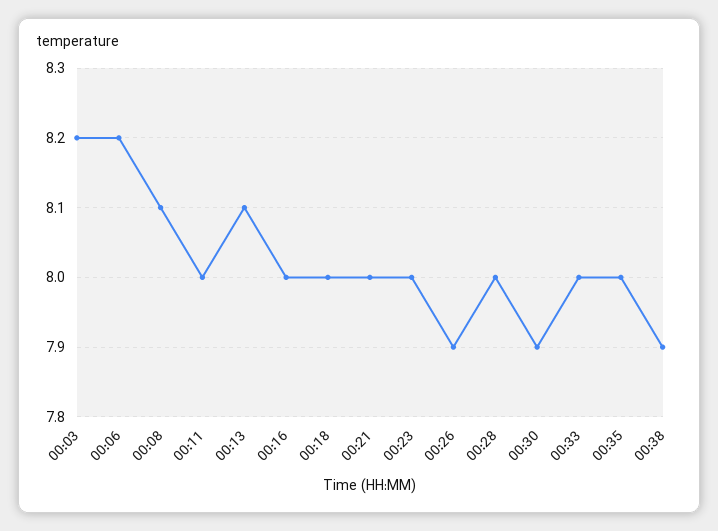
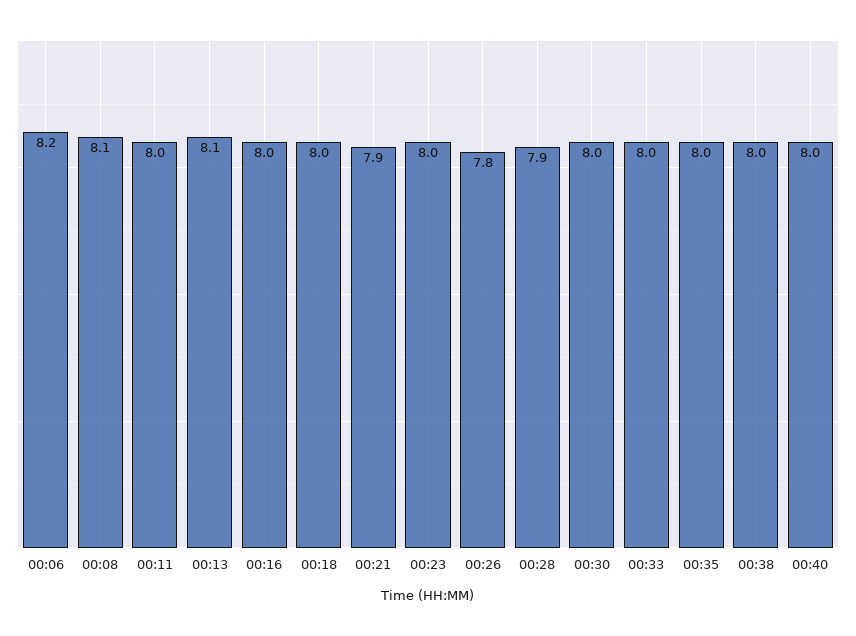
00:03: 8.2 -> none
00:21: 8 -> 7.9
00:26: 7.9 -> 7.8
00:28: 8 -> 7.9
00:30: 7.9 -> 8
00:38: 7.9 -> 8
00:40: none -> 8

